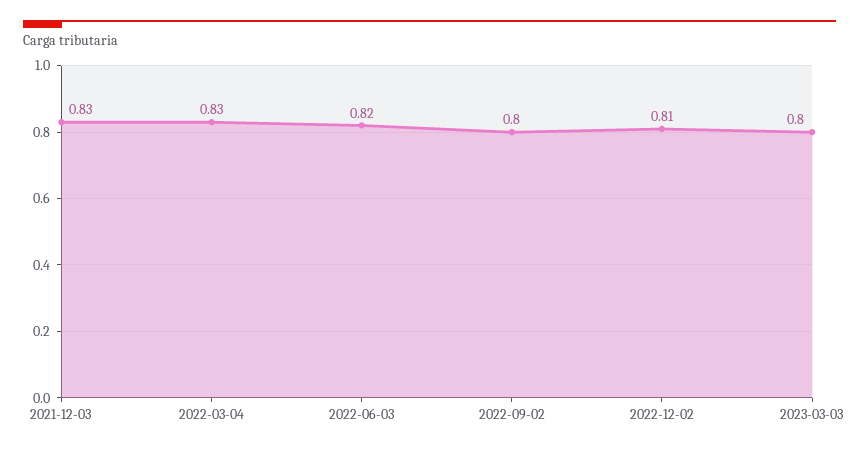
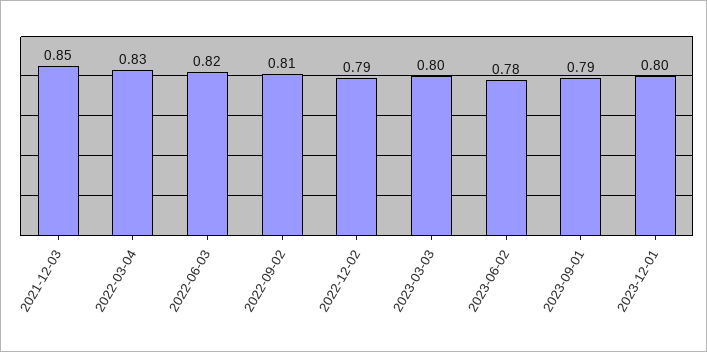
2021-12-03: 0.83 -> 0.85
2022-09-02: 0.8 -> 0.81
2022-12-02: 0.81 -> 0.79
2023-06-02: none -> 0.78
2023-09-01: none -> 0.79
2023-12-01: none -> 0.8

